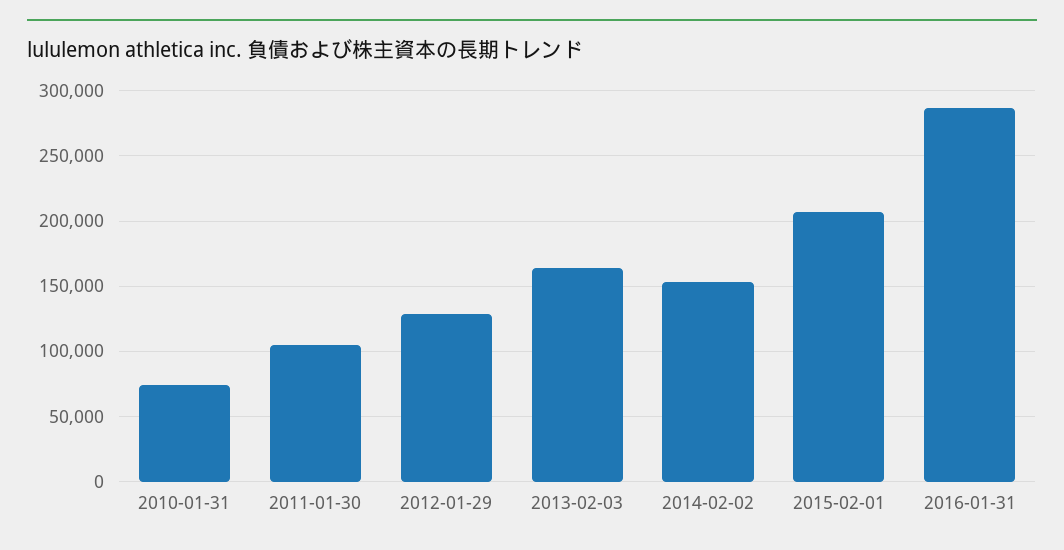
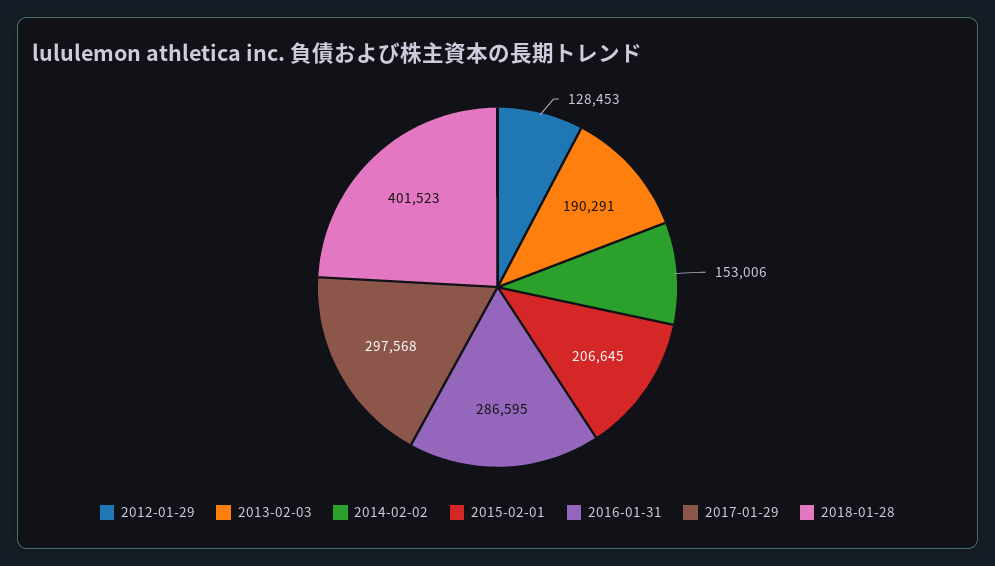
2010-01-31: 75000 -> none
2011-01-30: 105000 -> none
2013-02-03: 165000 -> 190291
2017-01-29: none -> 297568
2018-01-28: none -> 401523

